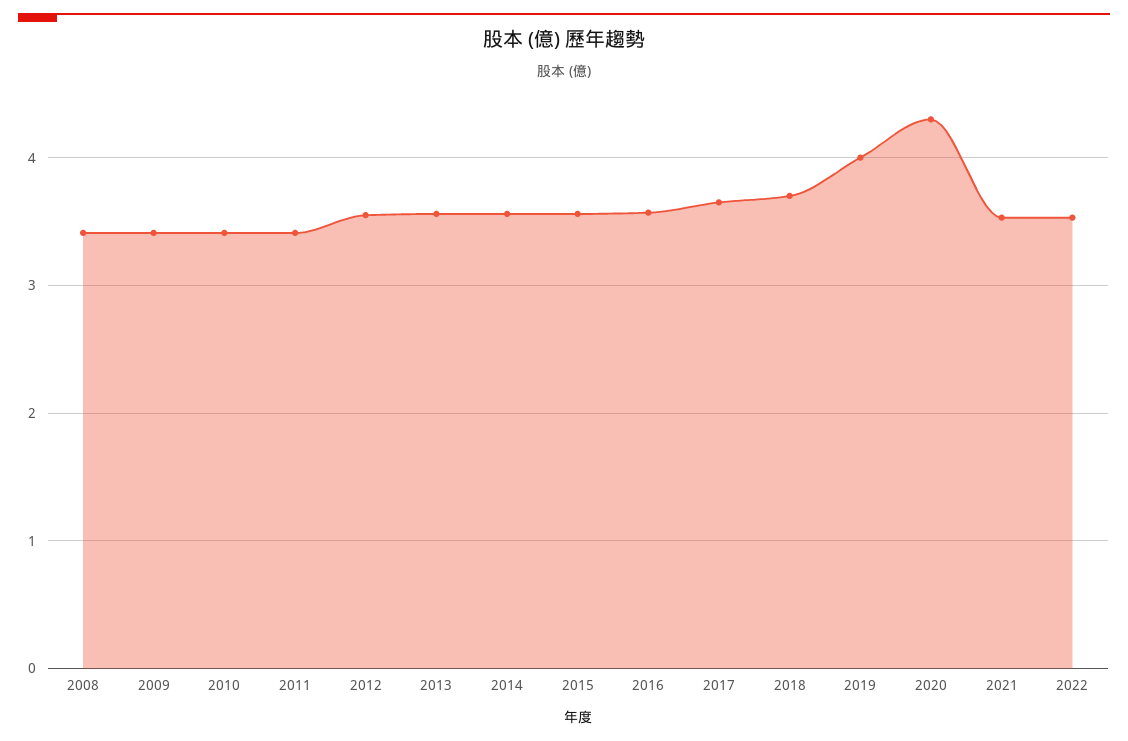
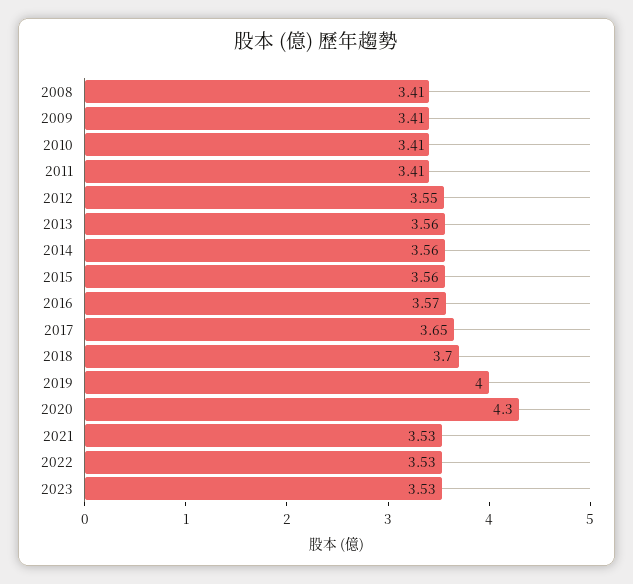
2023: none -> 3.53

